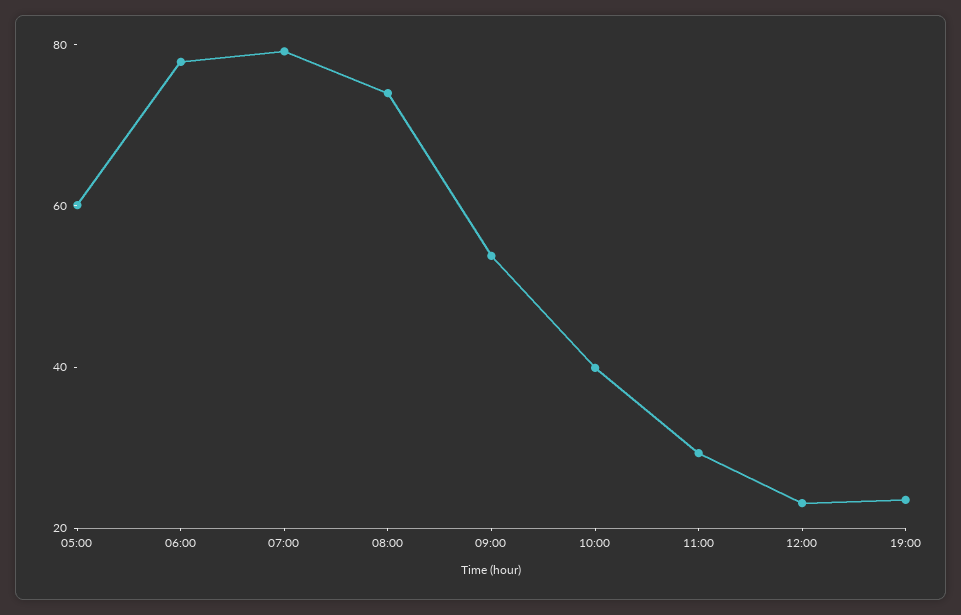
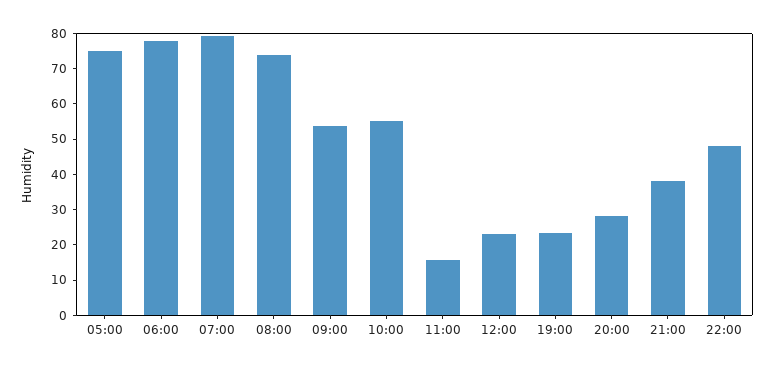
05:00: 60 -> 75
10:00: 40 -> 55
11:00: 30 -> 15
20:00: none -> 27.5
21:00: none -> 37.5
22:00: none -> 47.5

